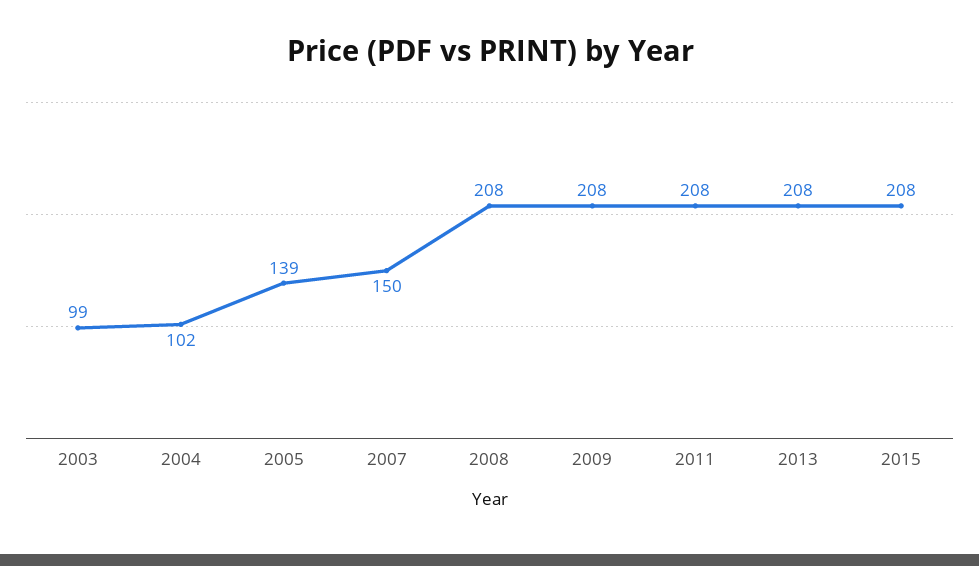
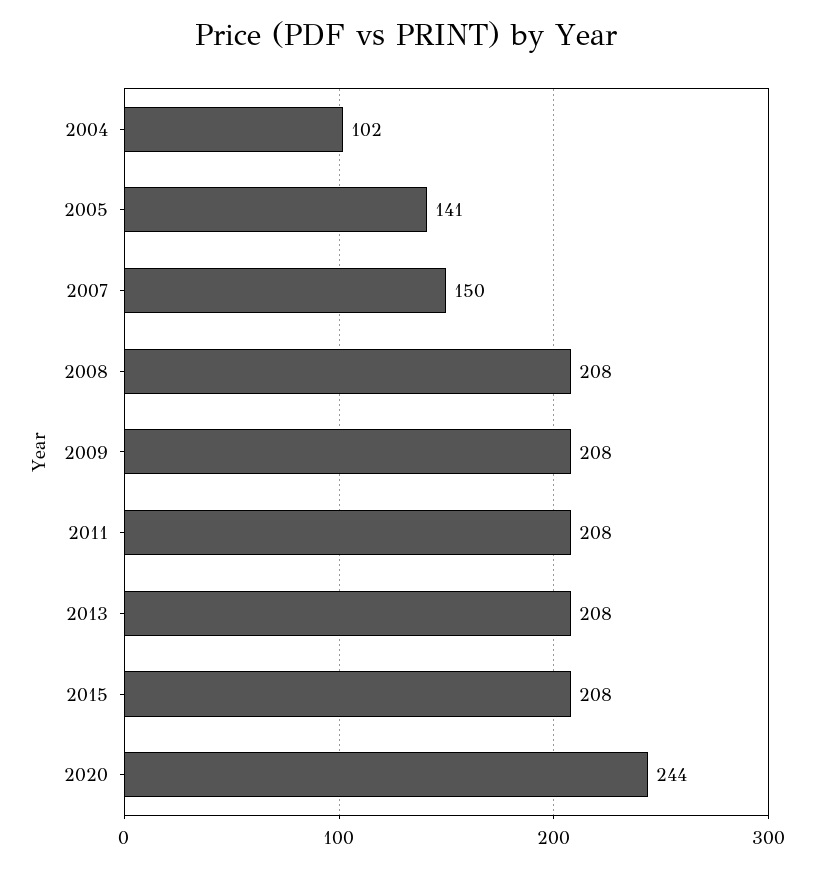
2003: 99 -> none
2005: 139 -> 141
2020: none -> 244

